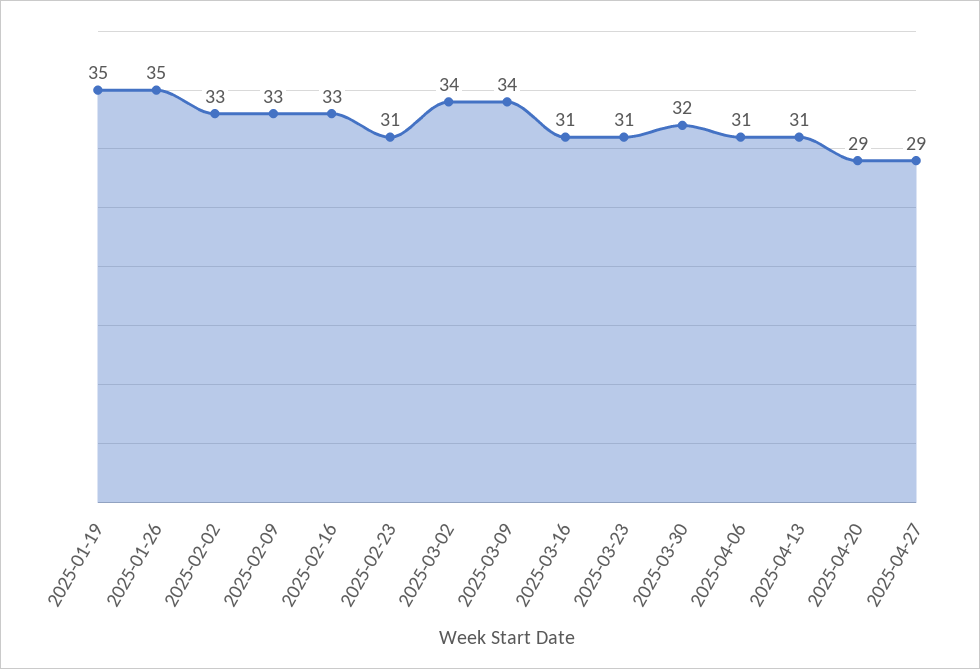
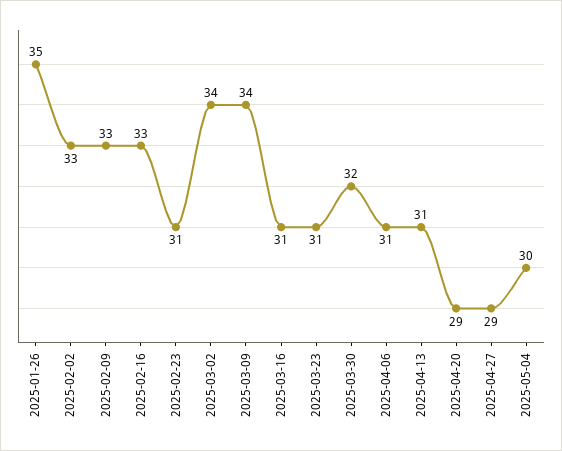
2025-01-19: 35 -> none
2025-05-04: none -> 30

